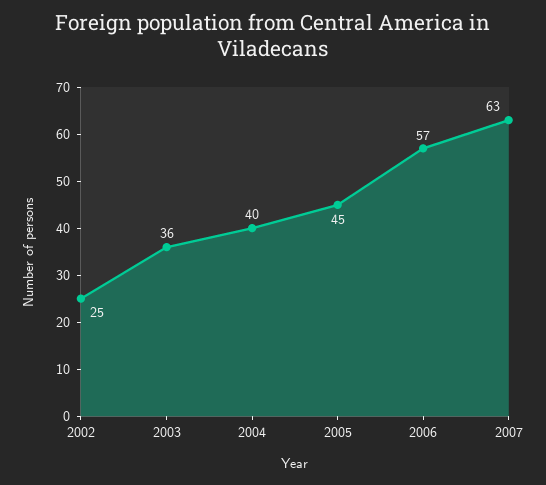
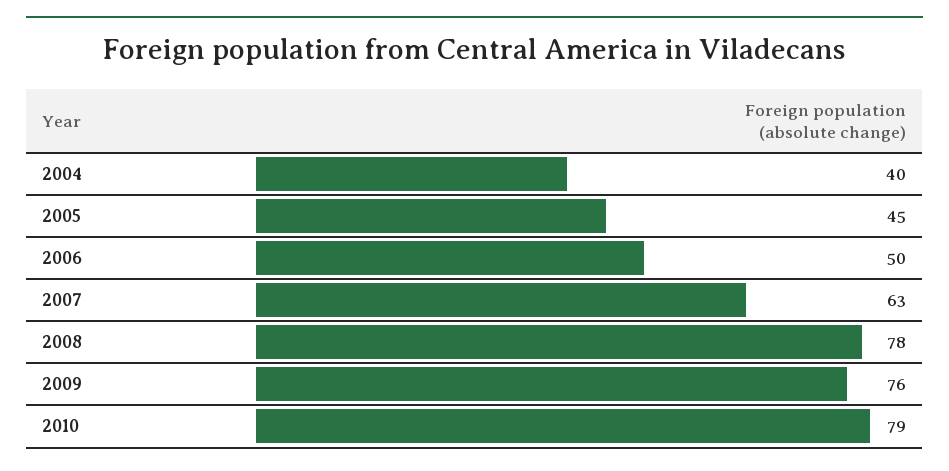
2002: 25 -> none
2003: 36 -> none
2006: 57 -> 50
2008: none -> 78
2009: none -> 76
2010: none -> 79

